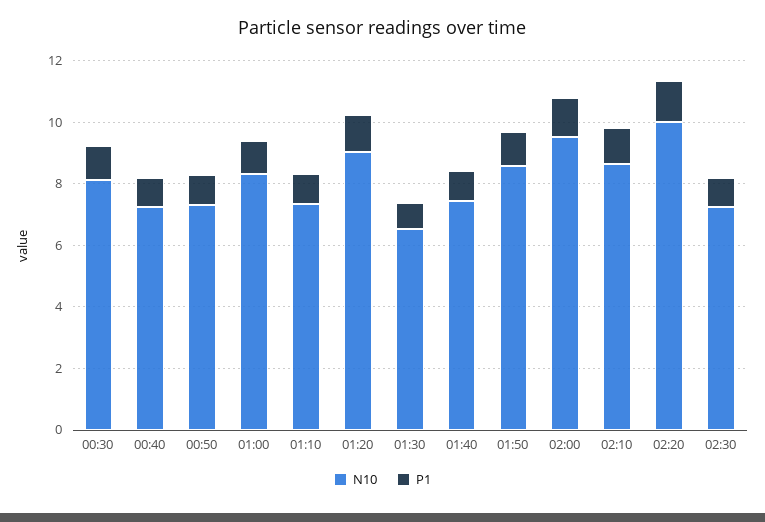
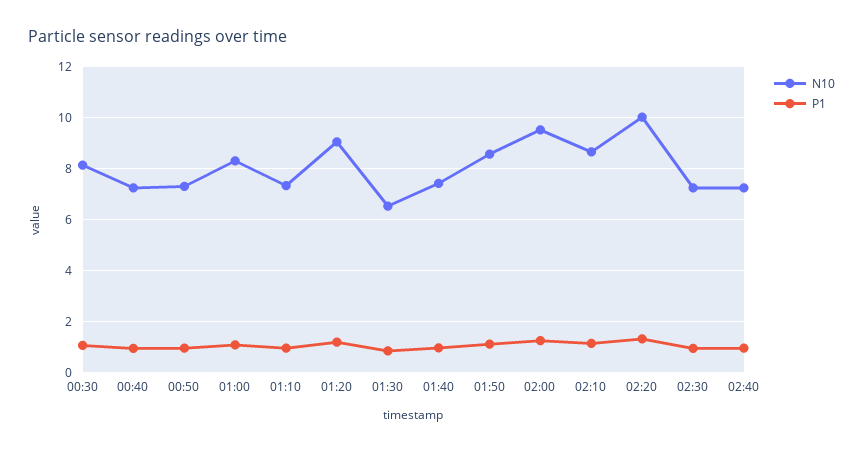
N10, 02:40: none -> 7.25
P1, 02:40: none -> 1

